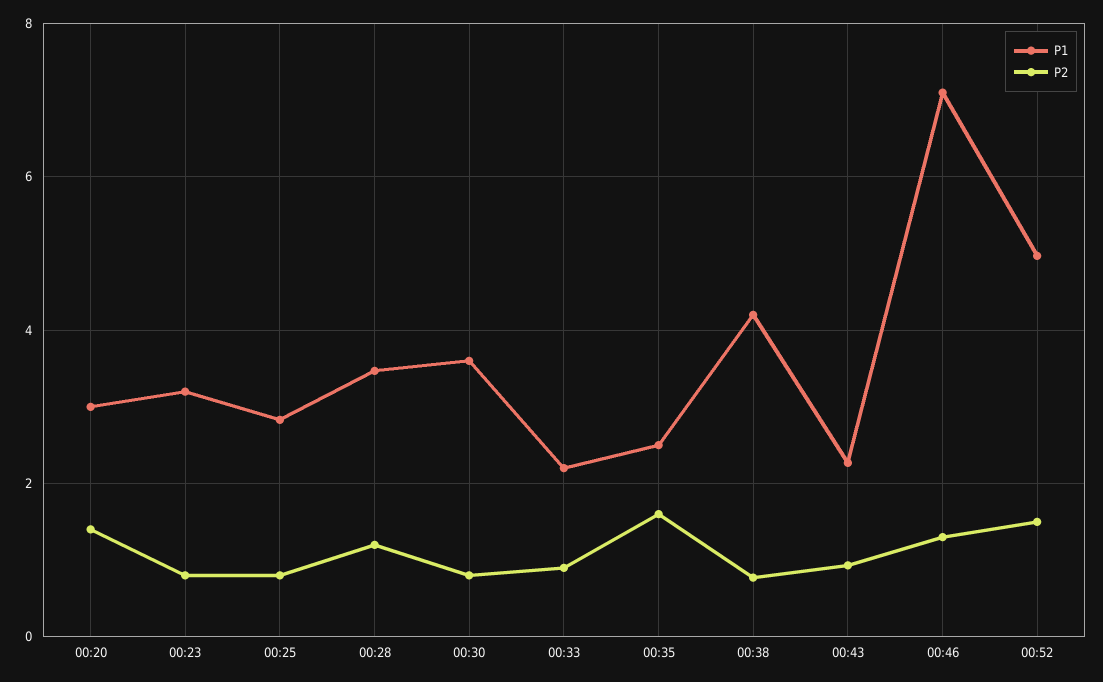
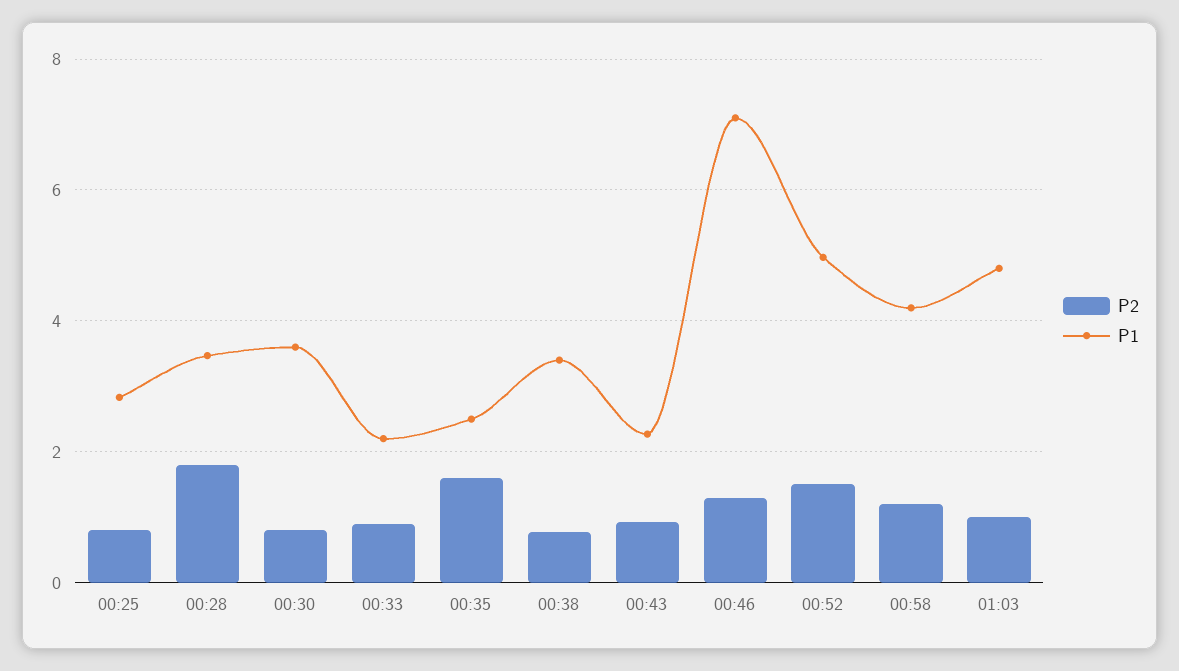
P1, 00:20: 3 -> none
P2, 00:20: 1.4 -> none
P1, 00:23: 3.2 -> none
P2, 00:23: 0.8 -> none
P2, 00:28: 1.2 -> 1.8
P1, 00:38: 4.2 -> 3.4
P2, 00:58: none -> 1.2
P1, 00:58: none -> 4.2
P2, 01:03: none -> 1
P1, 01:03: none -> 4.8

